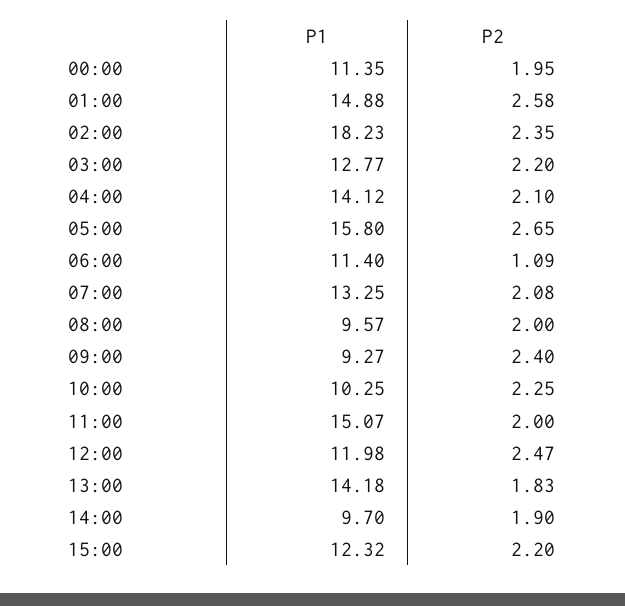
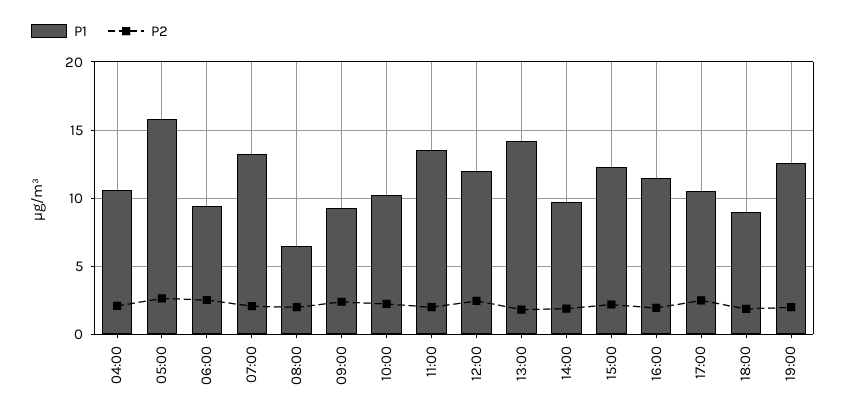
P1, 00:00: 11.35 -> none
P2, 00:00: 1.95 -> none
P1, 01:00: 14.88 -> none
P2, 01:00: 2.58 -> none
P1, 02:00: 18.23 -> none
P2, 02:00: 2.35 -> none
P1, 03:00: 12.77 -> none
P2, 03:00: 2.2 -> none
P1, 04:00: 14.12 -> 10.5
P1, 06:00: 11.4 -> 9.5
P2, 06:00: 1.09 -> 2.5
P1, 08:00: 9.57 -> 6.5
P1, 11:00: 15.07 -> 13.5
P1, 16:00: none -> 11.5
P2, 16:00: none -> 2
P1, 17:00: none -> 10.5
P2, 17:00: none -> 2.5
P1, 18:00: none -> 9
P2, 18:00: none -> 2
P1, 19:00: none -> 12.5
P2, 19:00: none -> 2

